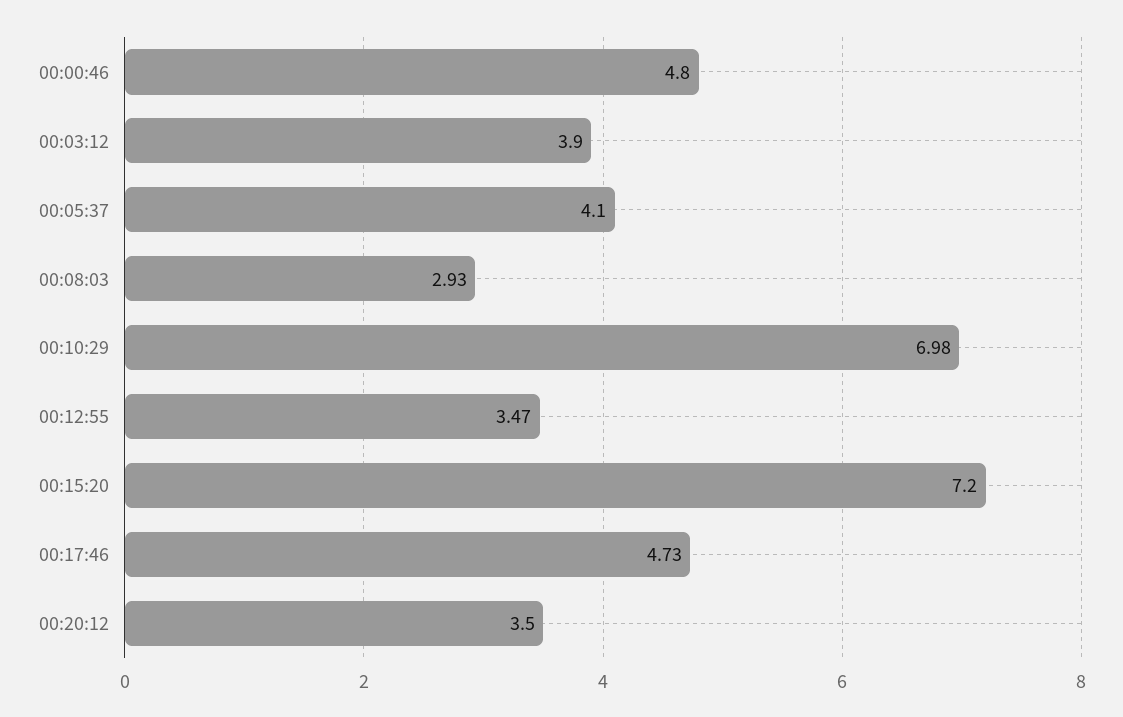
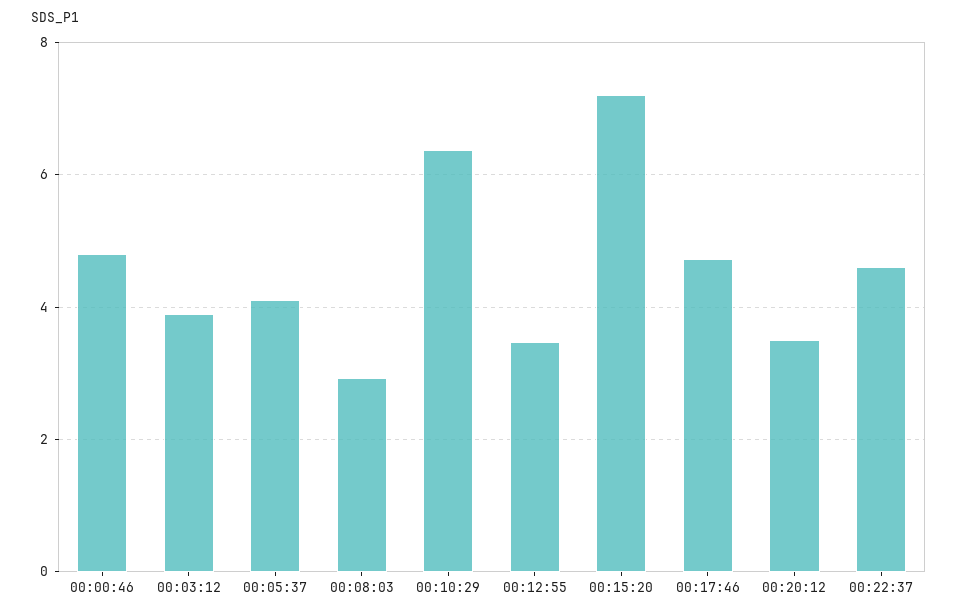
00:10:29: 6.98 -> 6.4
00:22:37: none -> 4.6

